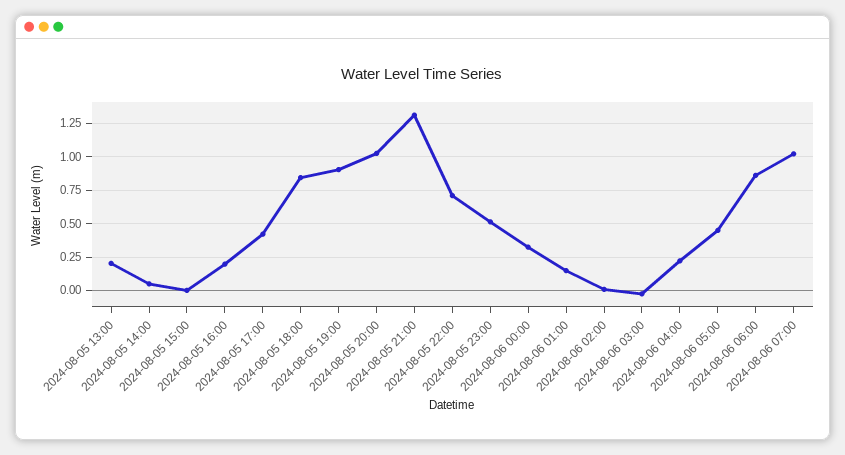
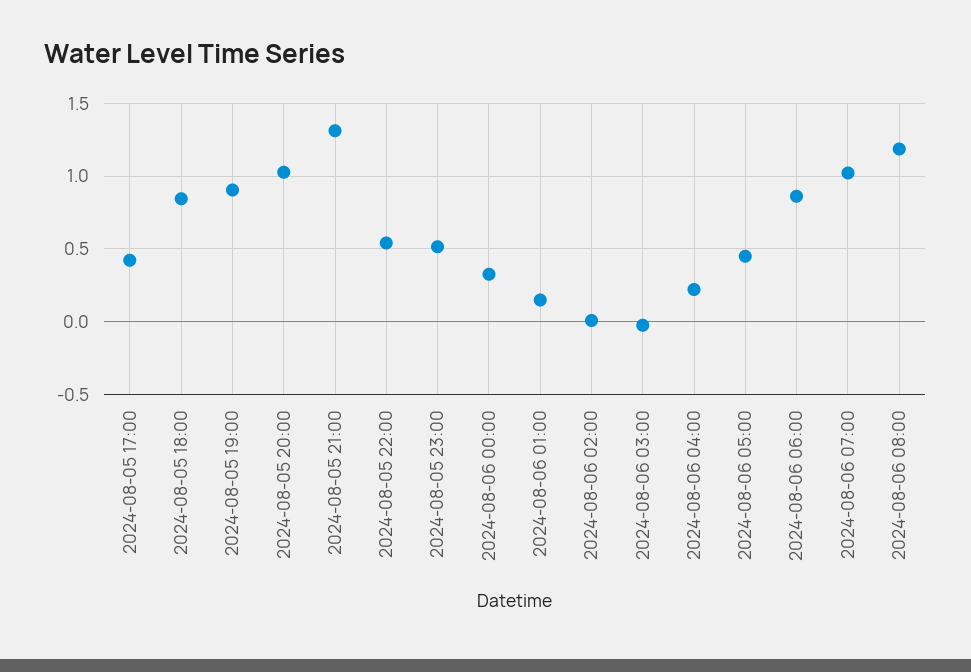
2024-08-05 13:00: 0.2 -> none
2024-08-05 14:00: 0.05 -> none
2024-08-05 15:00: 0 -> none
2024-08-05 16:00: 0.2 -> none
2024-08-05 22:00: 0.7 -> 0.55
2024-08-06 08:00: none -> 1.2

